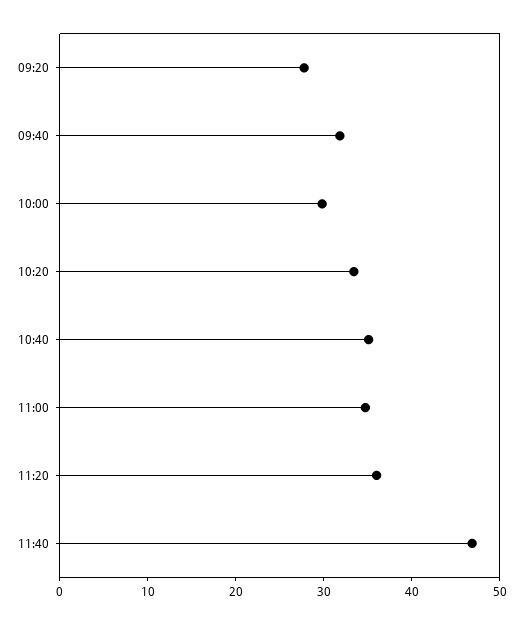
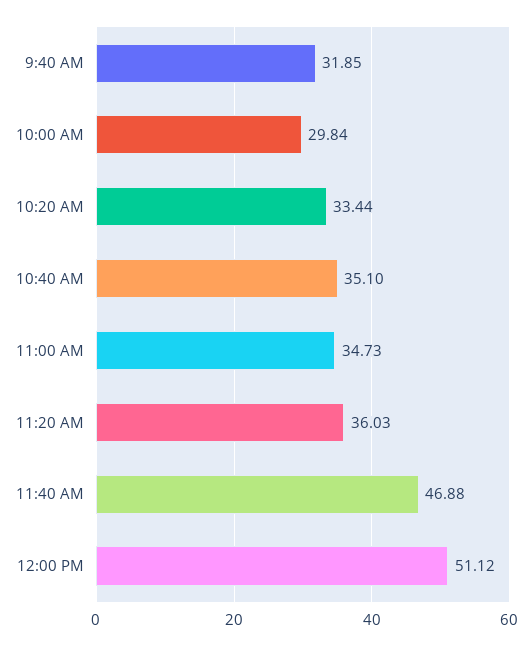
09:20: 28 -> none
12:00 PM: none -> 51.12

